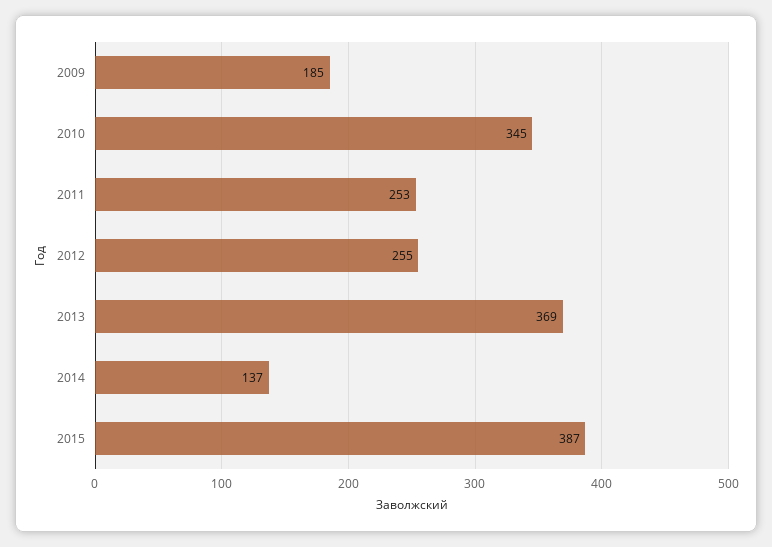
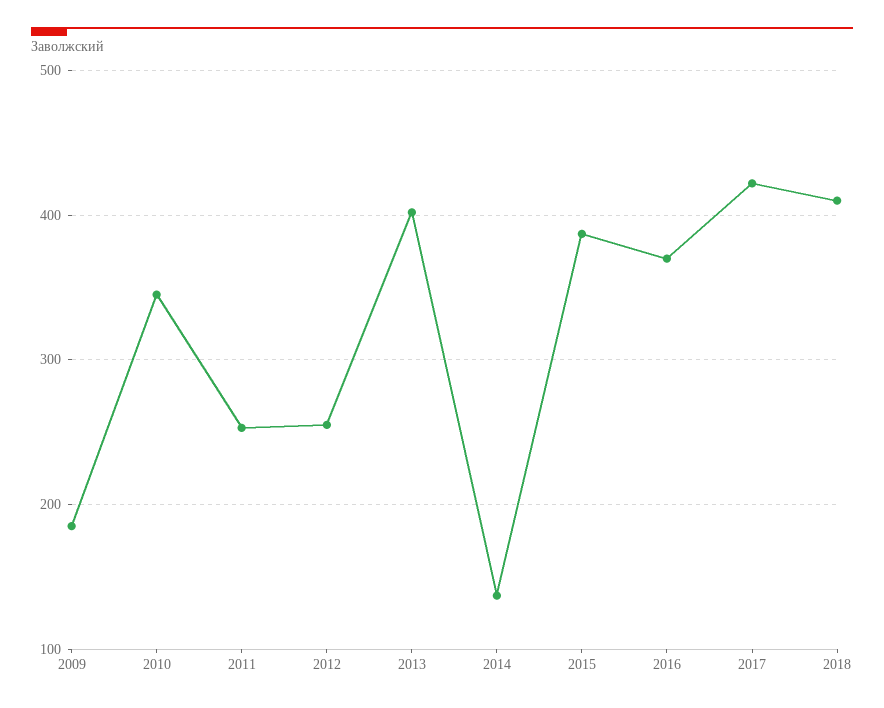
2013: 369 -> 400
2016: none -> 370
2017: none -> 420
2018: none -> 410

